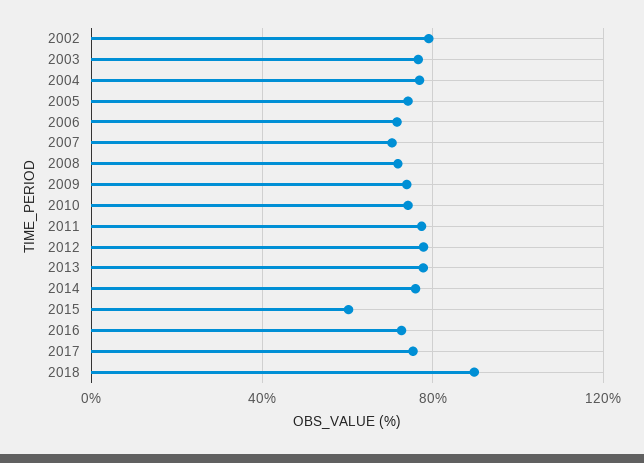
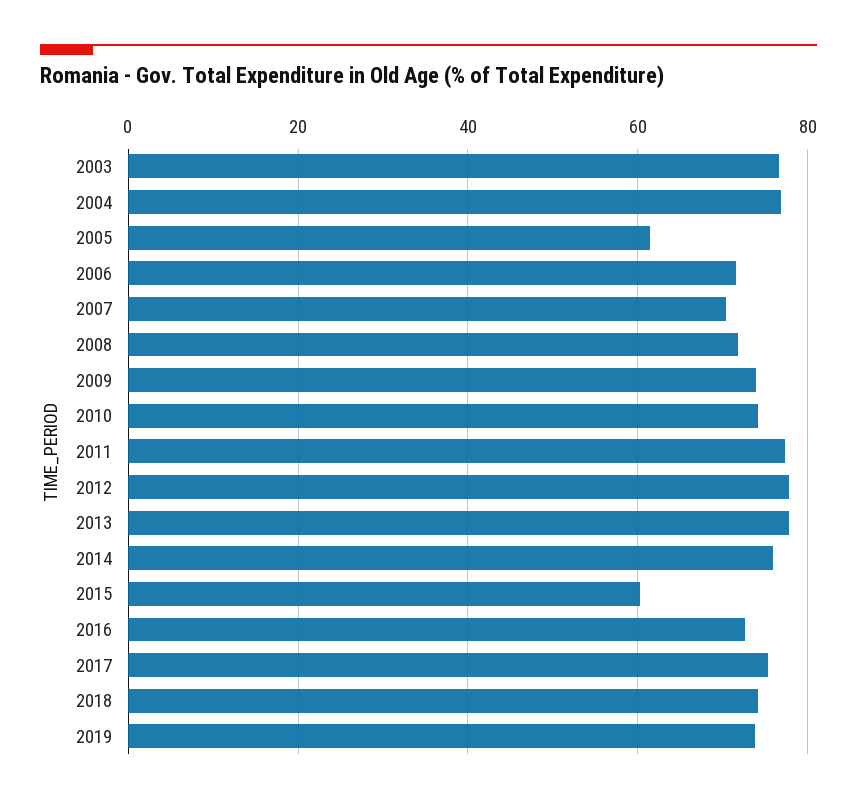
2002: 80 -> none
2005: 75 -> 62
2018: 90 -> 74
2019: none -> 74

